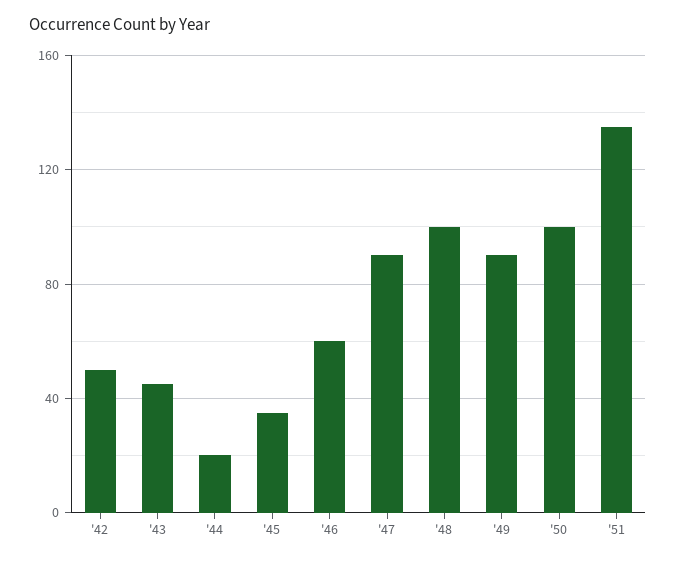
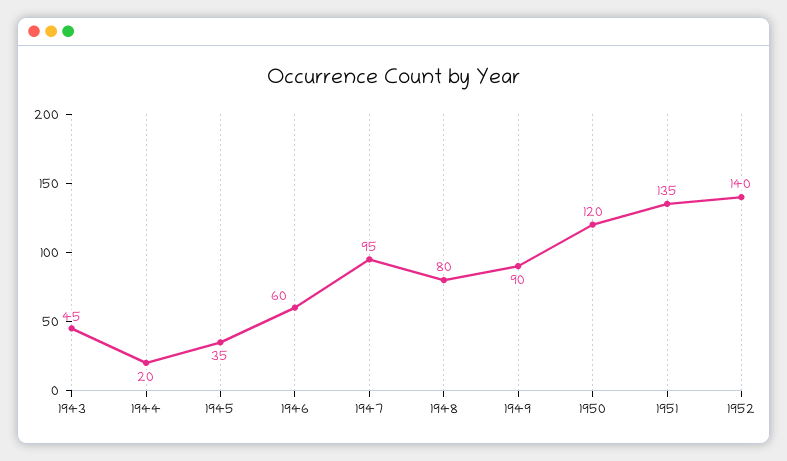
'42: 50 -> none
'47: 90 -> 95
'48: 100 -> 80
'50: 100 -> 120
1952: none -> 140

